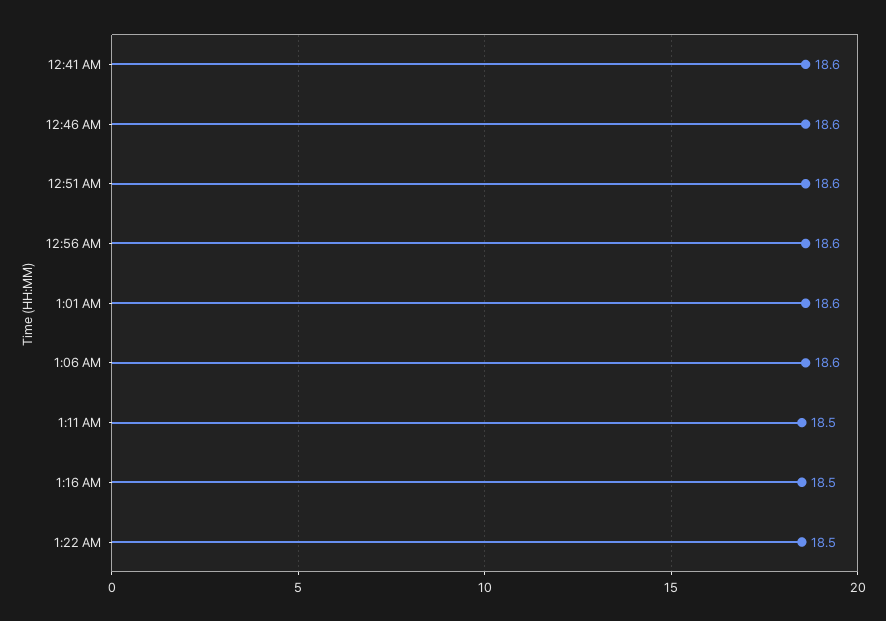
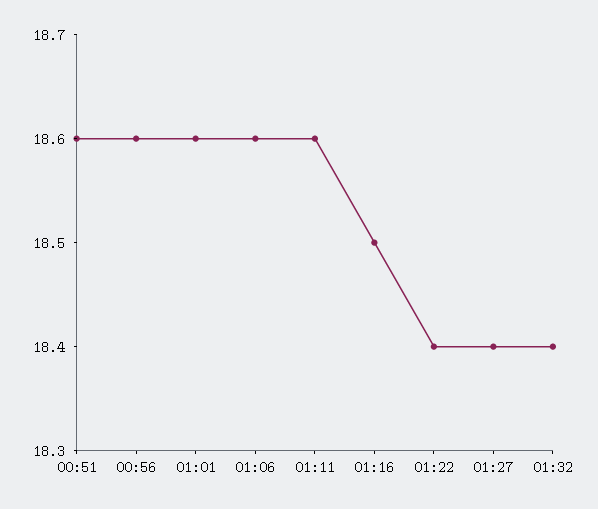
12:41 AM: 18.6 -> none
12:46 AM: 18.6 -> none
1:11 AM: 18.5 -> 18.6
1:22 AM: 18.5 -> 18.4
01:27: none -> 18.4
01:32: none -> 18.4

